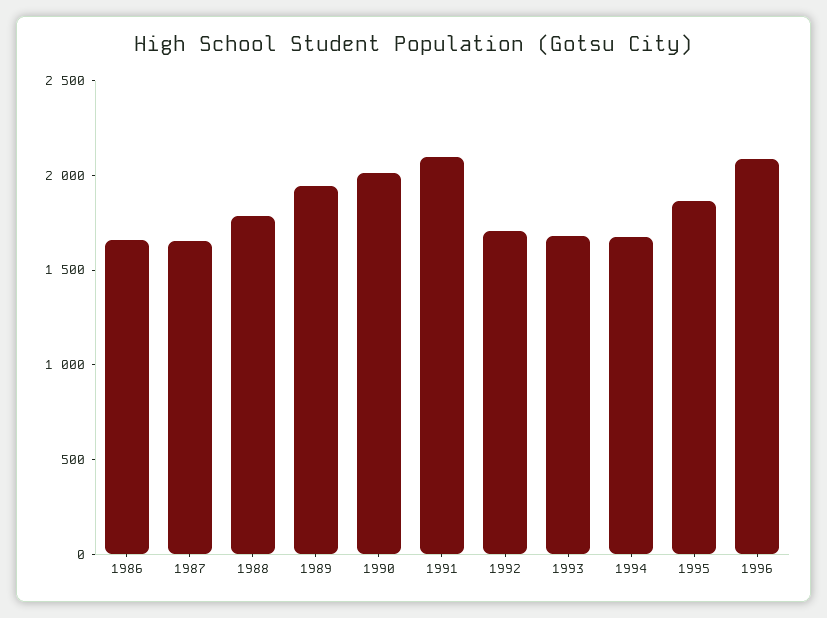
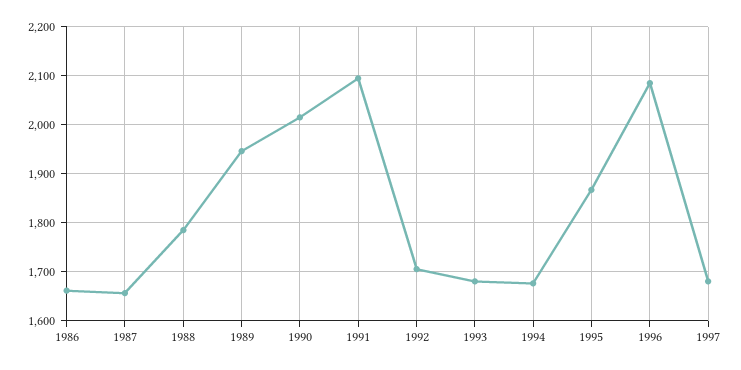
1997: none -> 1680

